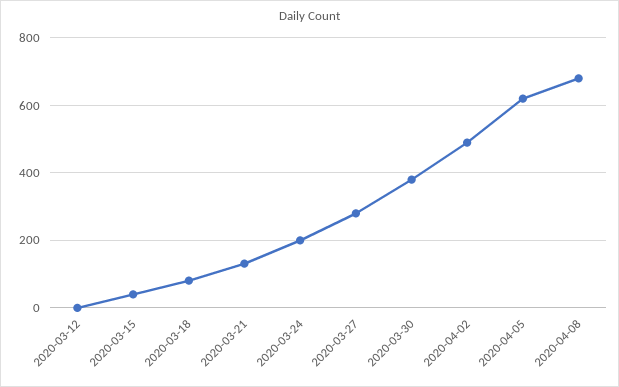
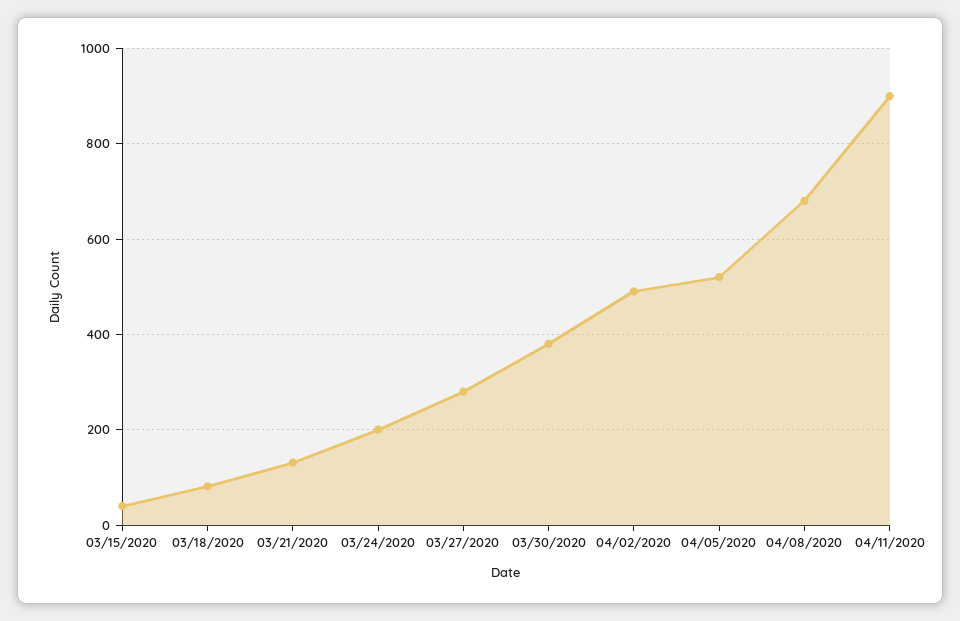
2020-03-12: 0 -> none
2020-04-05: 620 -> 520
04/11/2020: none -> 900

